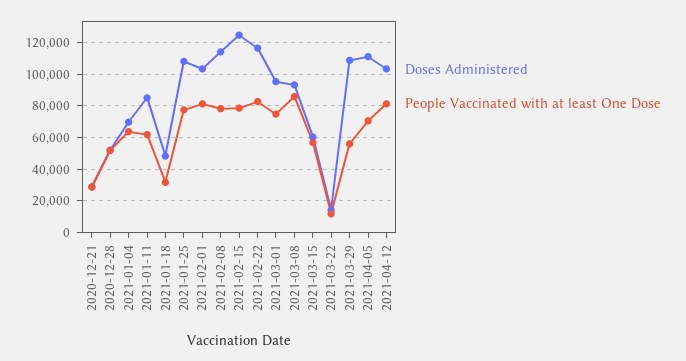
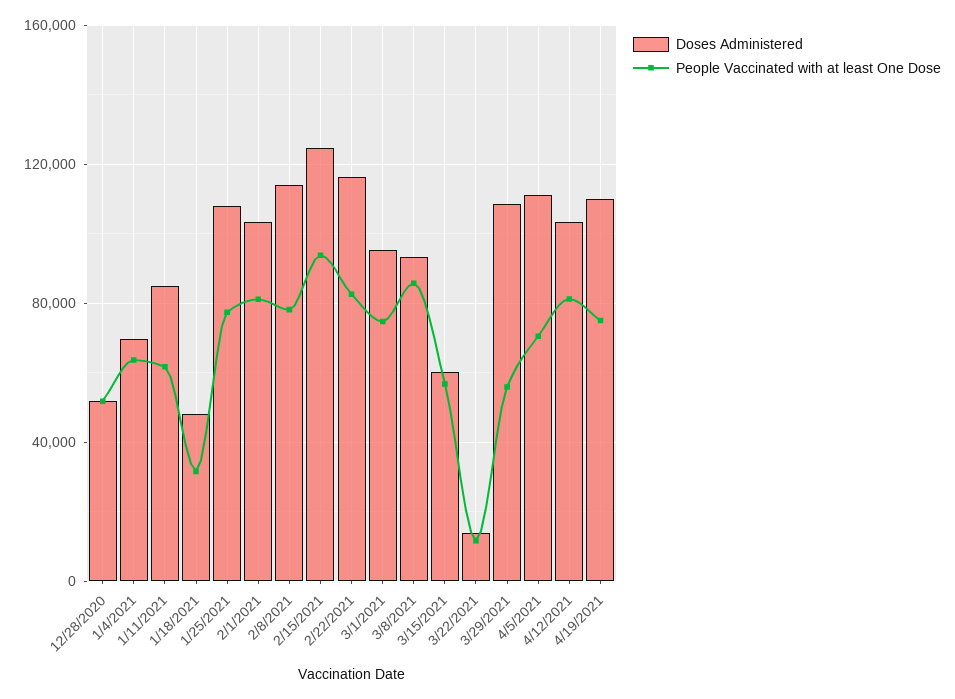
Doses Administered, 2020-12-21: 30000 -> none
People Vaccinated with at least One Dose, 2020-12-21: 30000 -> none
People Vaccinated with at least One Dose, 2021-02-15: 80000 -> 95000
Doses Administered, 4/19/2021: none -> 110000
People Vaccinated with at least One Dose, 4/19/2021: none -> 75000

